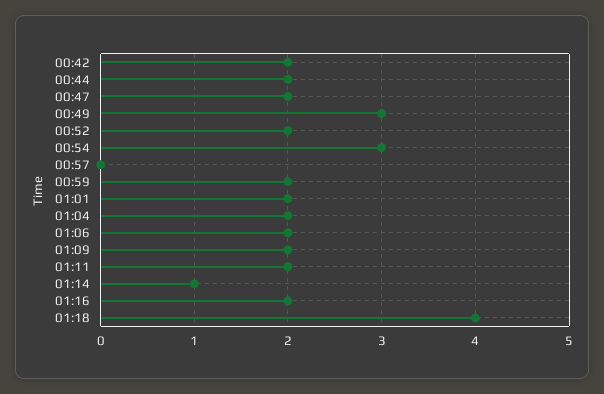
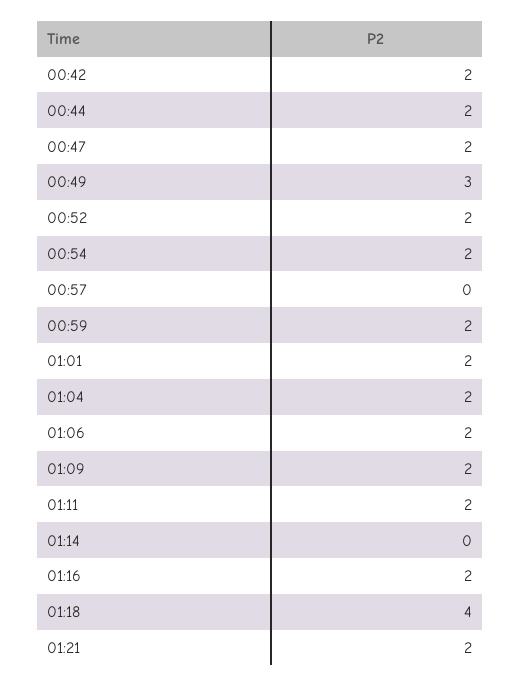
00:54: 3 -> 2
01:14: 1 -> 0
01:21: none -> 2

